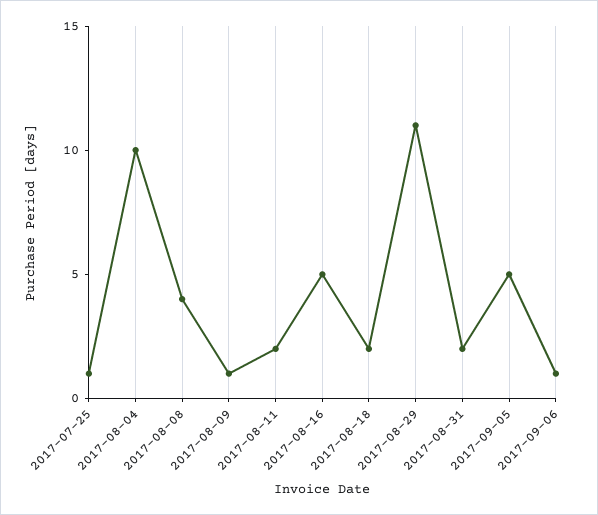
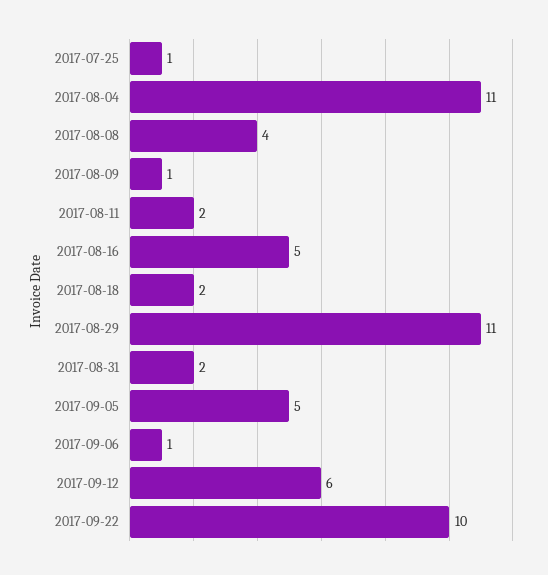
2017-08-04: 10 -> 11
2017-09-12: none -> 6
2017-09-22: none -> 10

